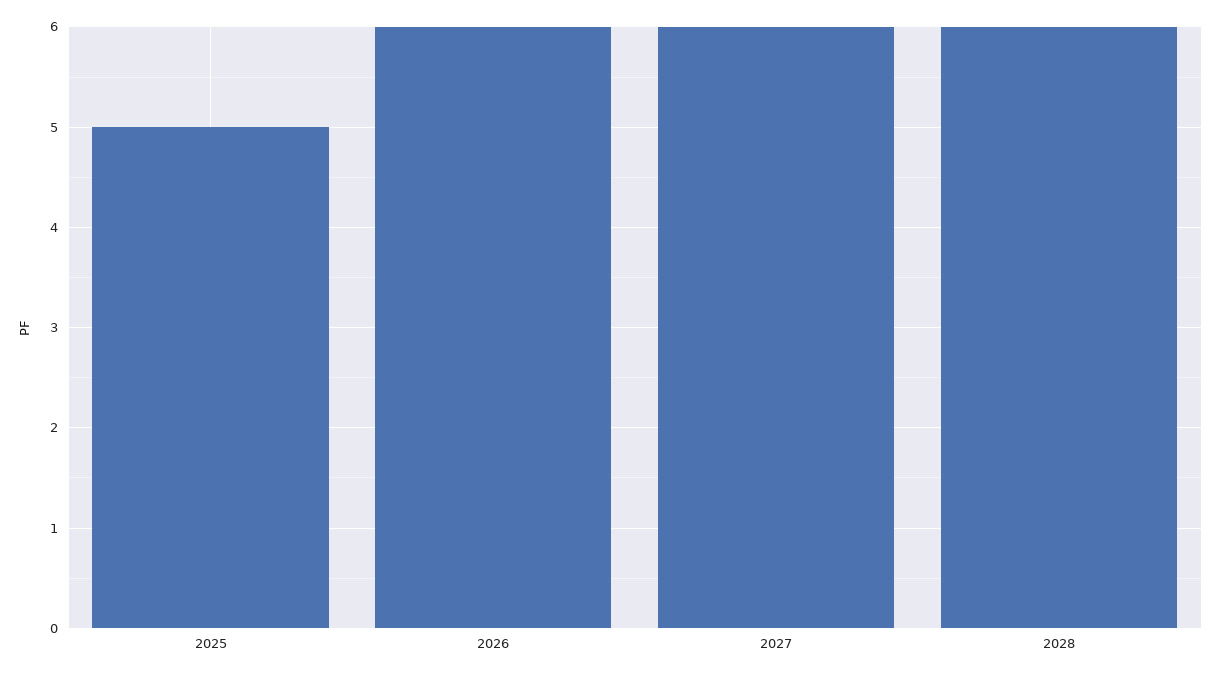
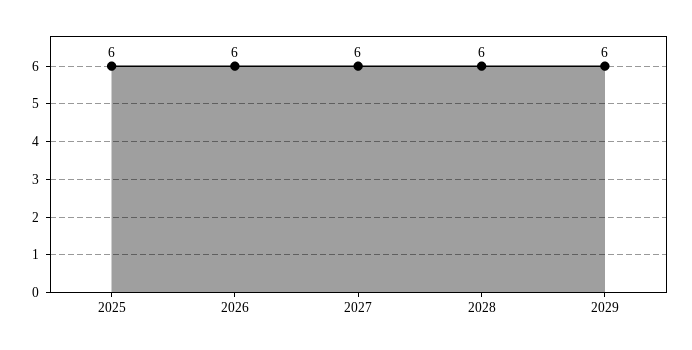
2025: 5 -> 6
2029: none -> 6

